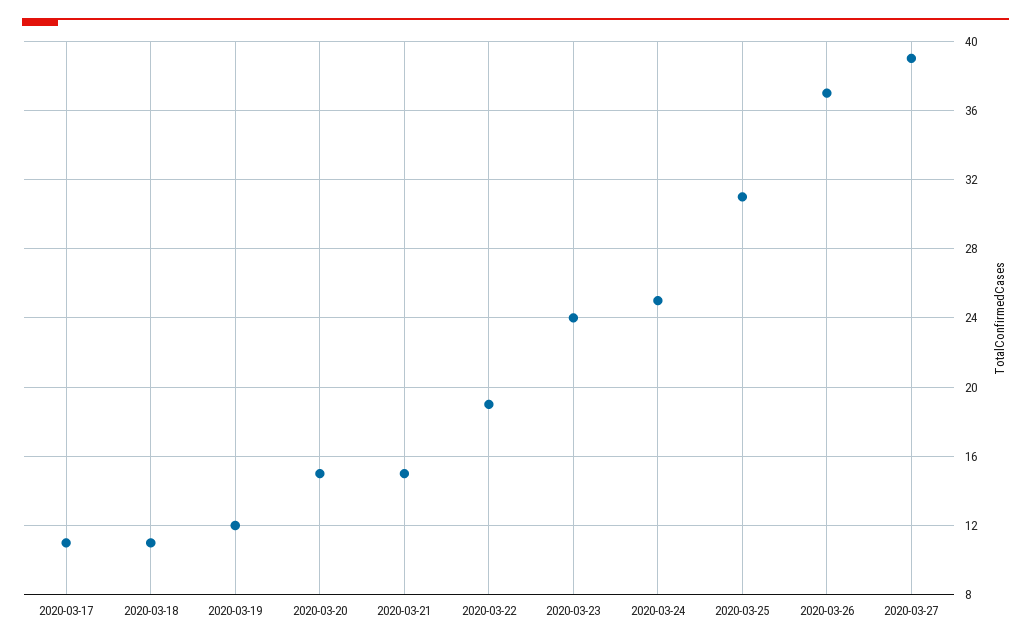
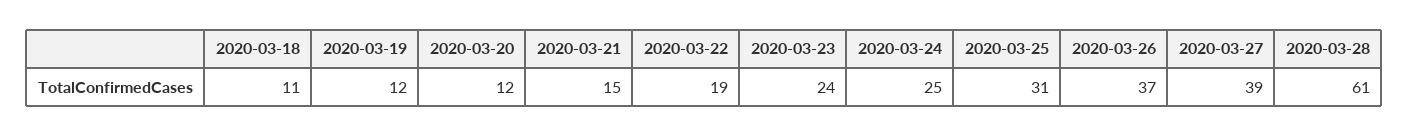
2020-03-17: 11 -> none
2020-03-20: 15 -> 12
2020-03-28: none -> 61

